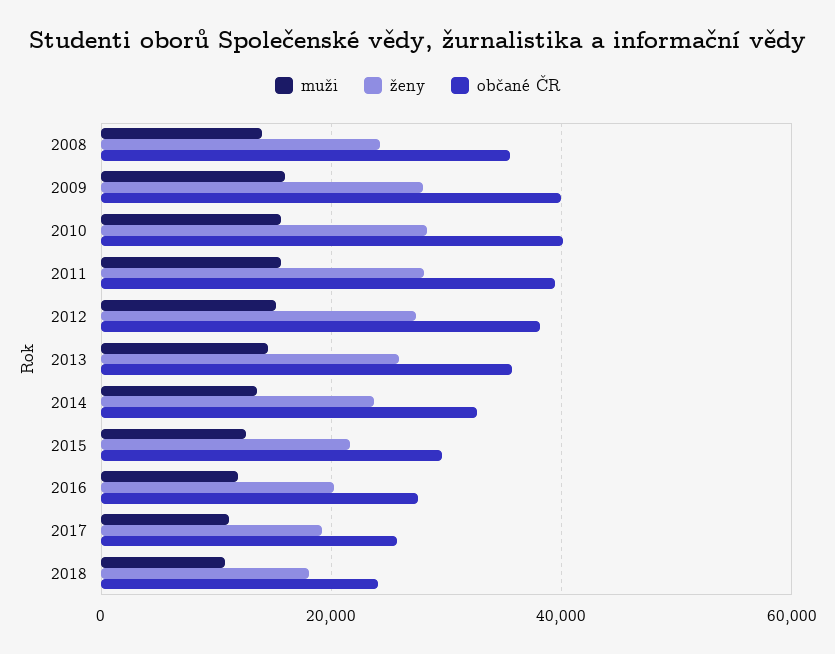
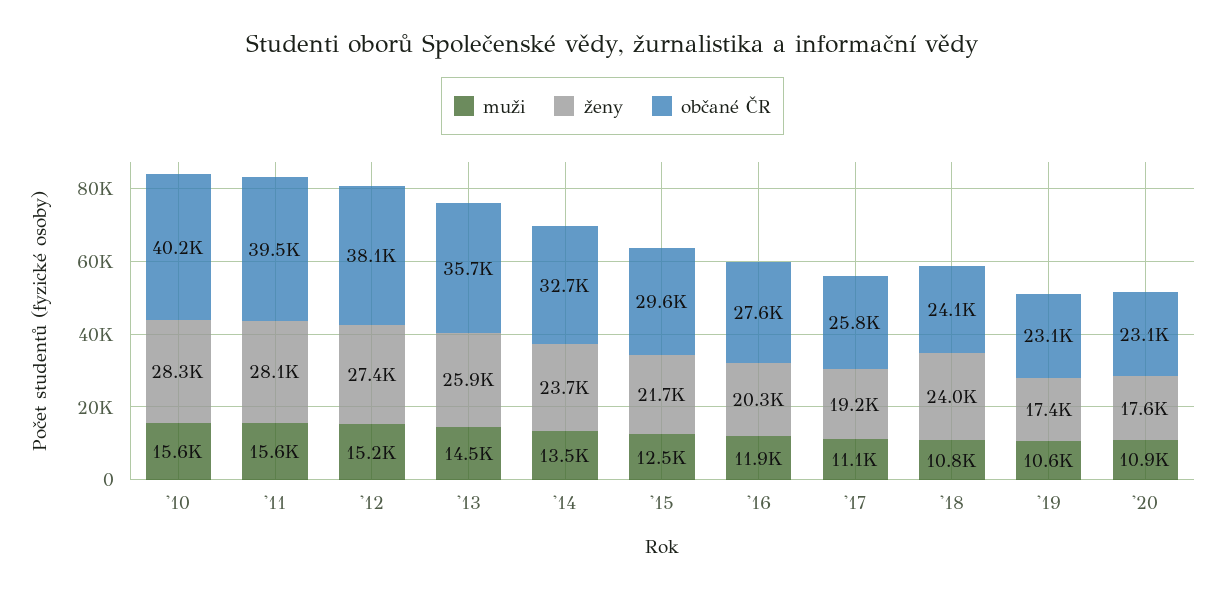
muži, 2008: 14000 -> none
ženy, 2008: 24000 -> none
občané ČR, 2008: 36000 -> none
muži, 2009: 16000 -> none
ženy, 2009: 28000 -> none
občané ČR, 2009: 40000 -> none
ženy, 2018: 18000 -> 24000
muži, '19: none -> 10600
ženy, '19: none -> 17400
občané ČR, '19: none -> 23100
muži, '20: none -> 10900
ženy, '20: none -> 17600
občané ČR, '20: none -> 23100

